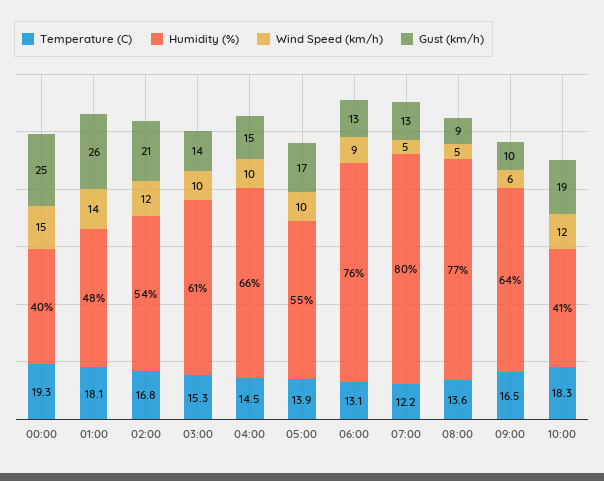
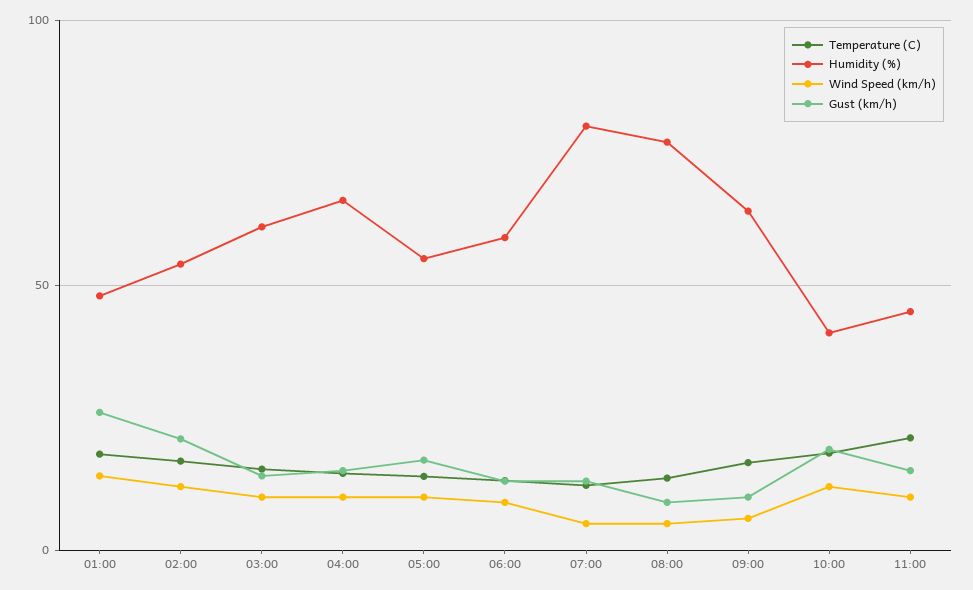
Temperature (C), 00:00: 19.3 -> none
Humidity (%), 00:00: 40 -> none
Wind Speed (km/h), 00:00: 15 -> none
Gust (km/h), 00:00: 25 -> none
Humidity (%), 06:00: 76 -> 60
Temperature (C), 11:00: none -> 20
Humidity (%), 11:00: none -> 45
Wind Speed (km/h), 11:00: none -> 10
Gust (km/h), 11:00: none -> 15

